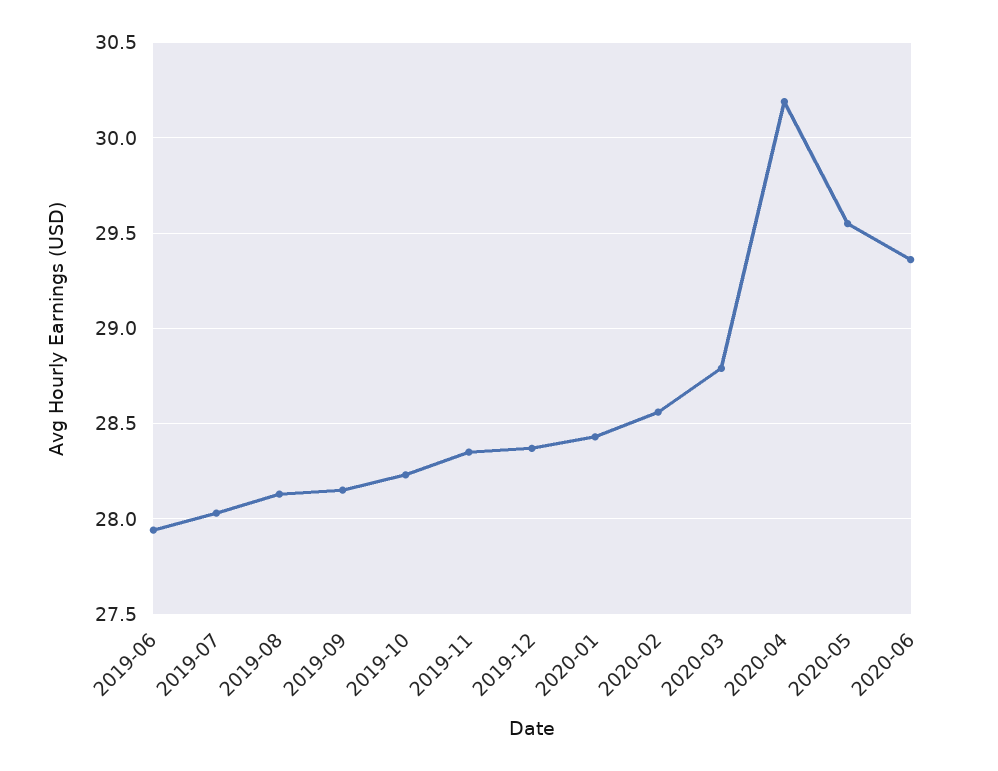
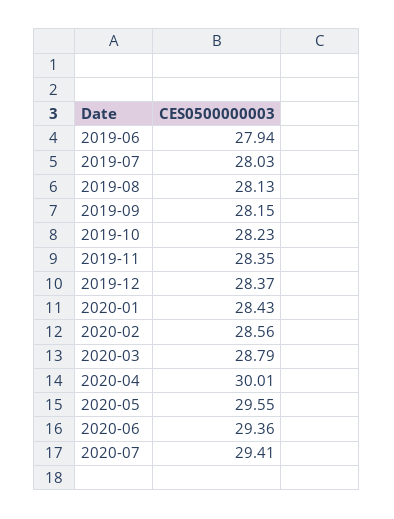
2020-04: 30.2 -> 30.01
2020-07: none -> 29.41

